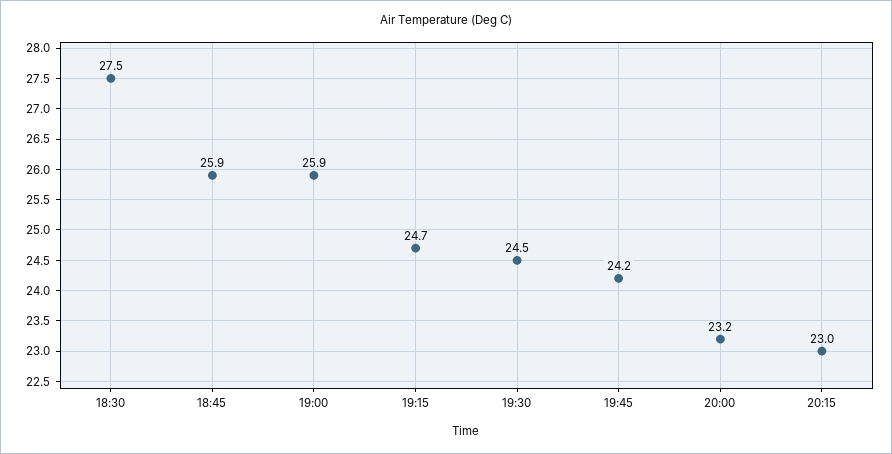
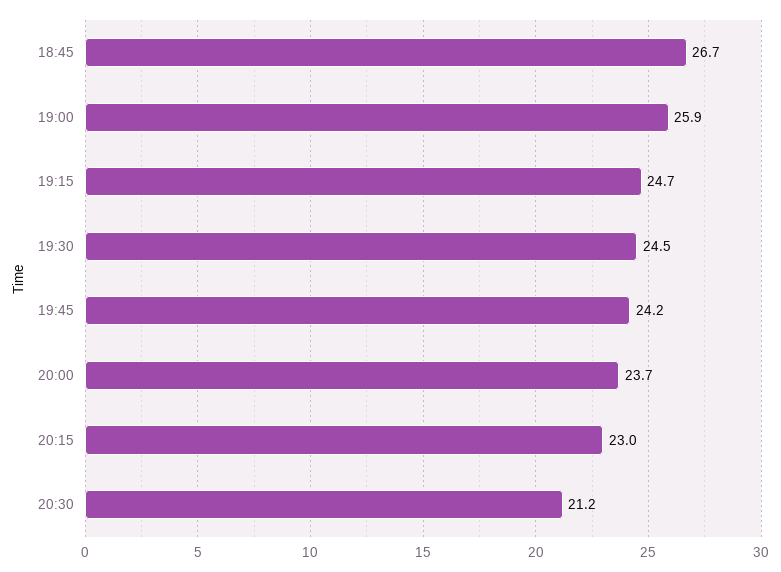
18:30: 27.5 -> none
18:45: 25.9 -> 26.7
20:00: 23.2 -> 23.7
20:30: none -> 21.2

